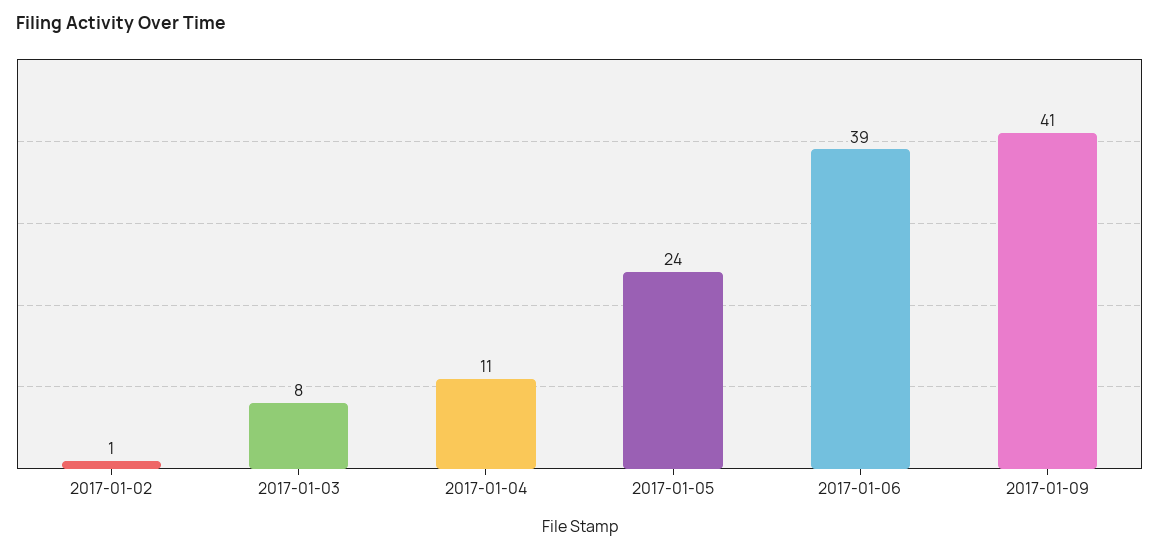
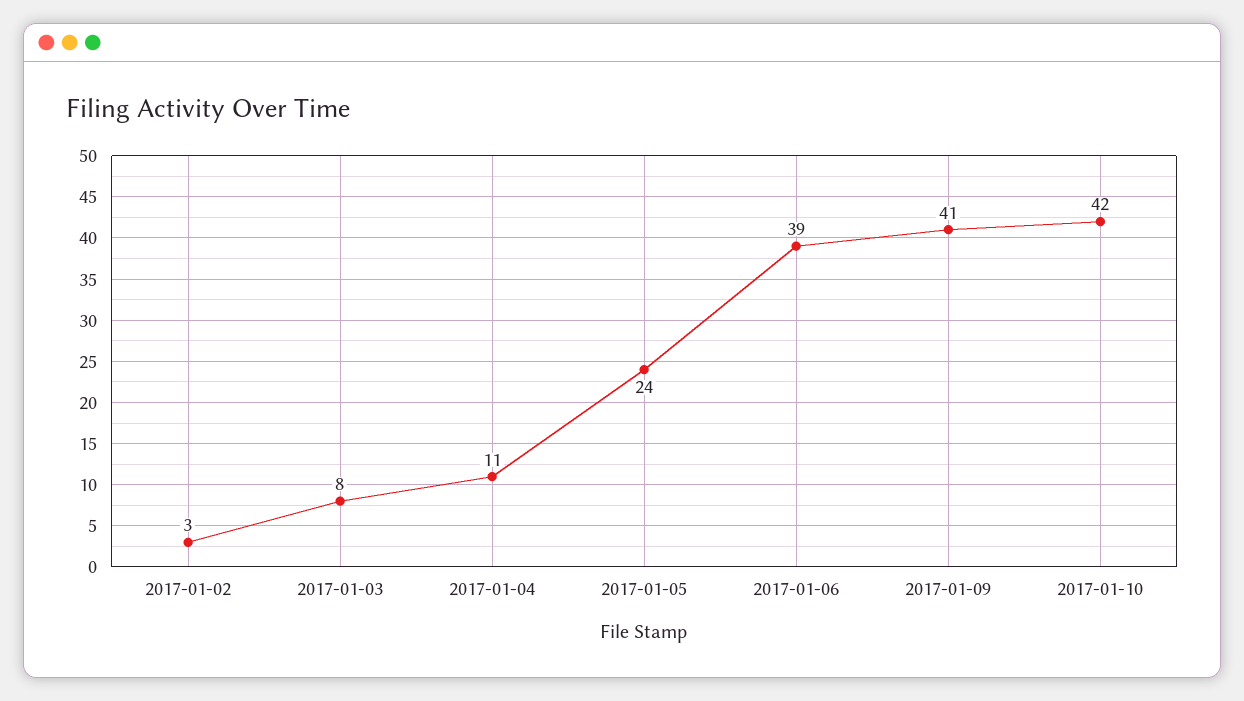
2017-01-02: 1 -> 3
2017-01-10: none -> 42

